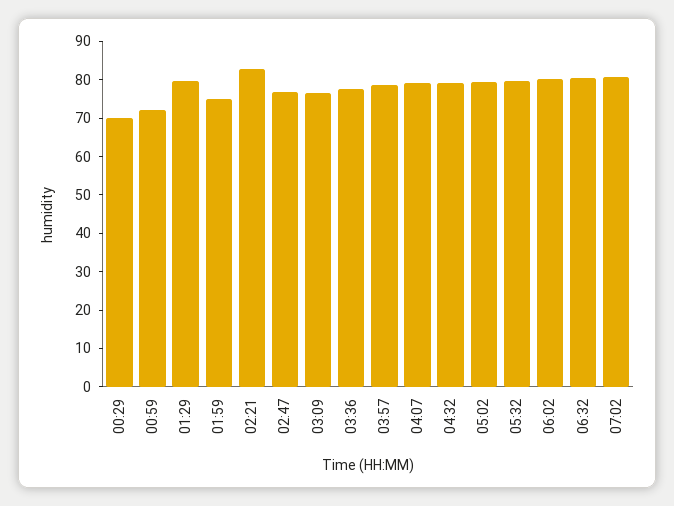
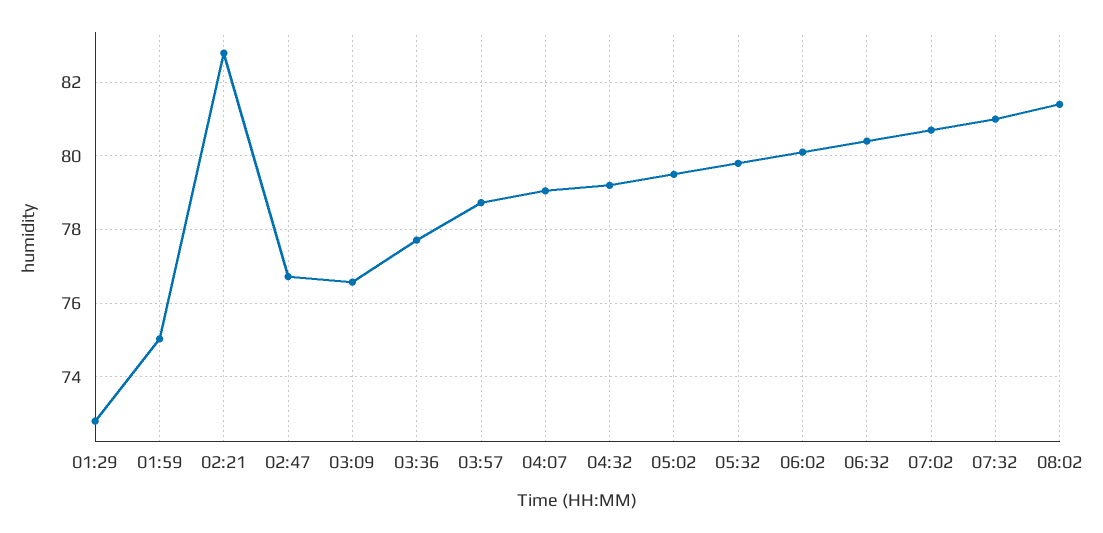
00:29: 70 -> none
00:59: 72.5 -> none
01:29: 80 -> 72.8
07:32: none -> 81
08:02: none -> 81.4

